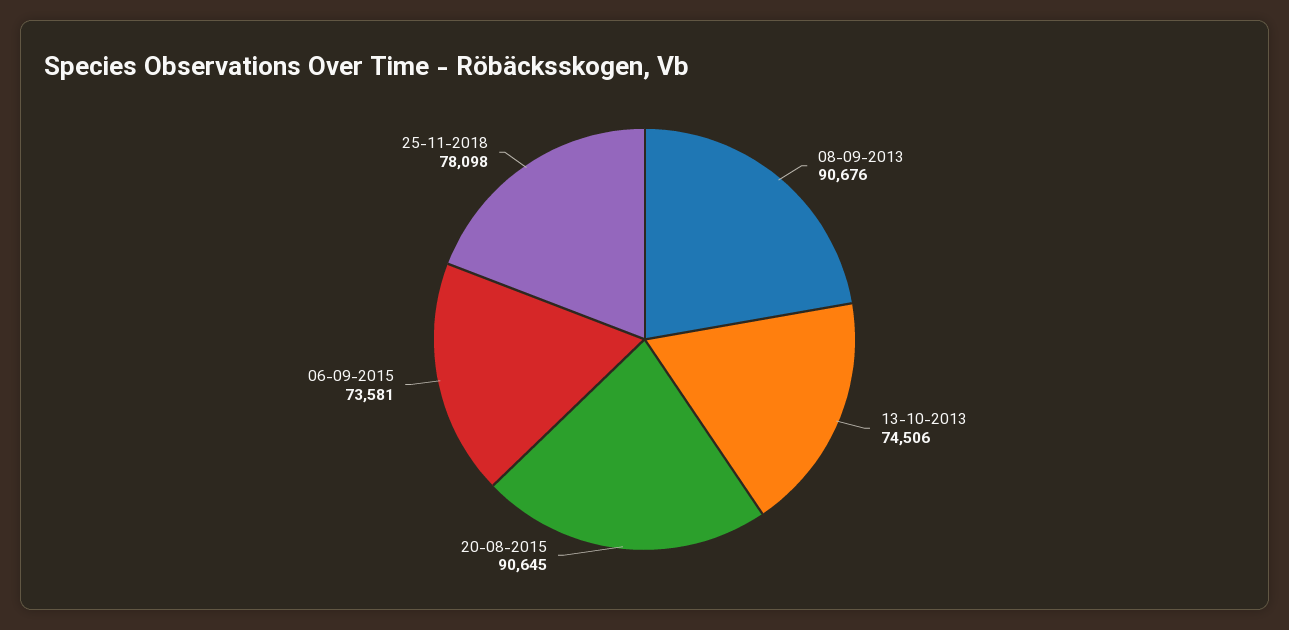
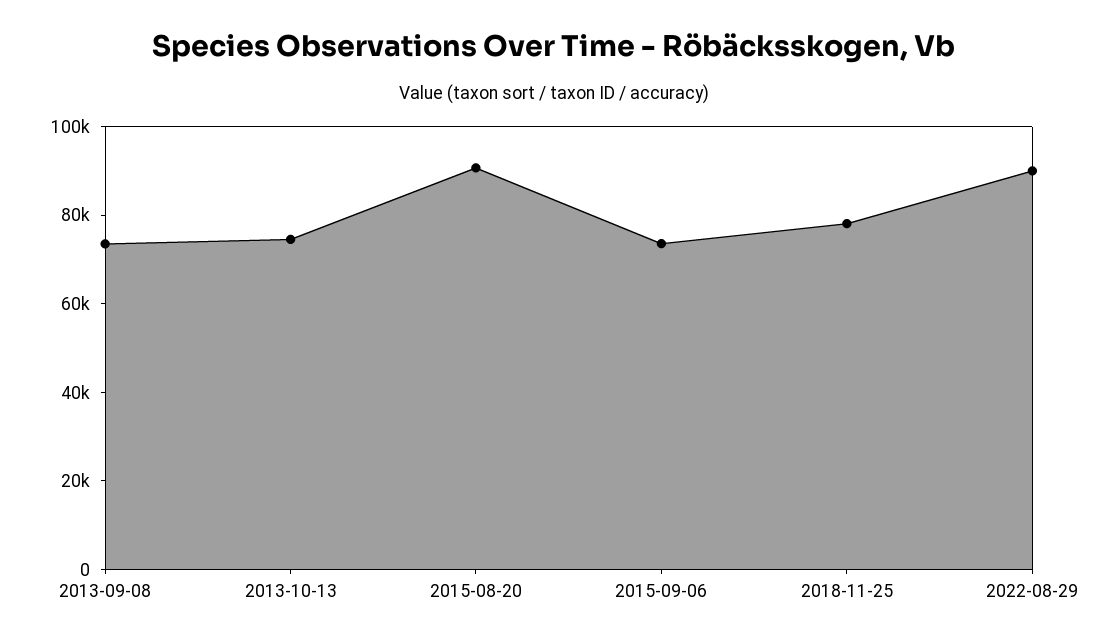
08-09-2013: 90676 -> 75000
2022-08-29: none -> 90000

